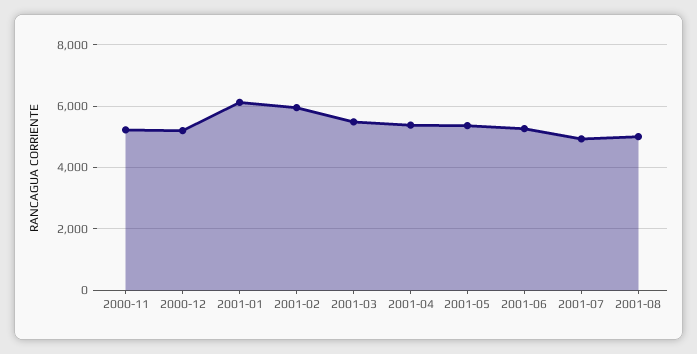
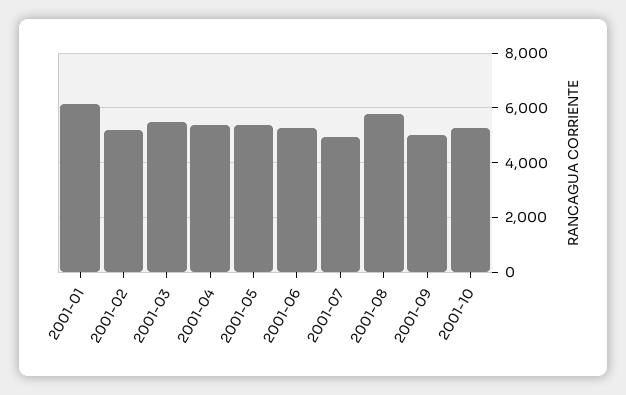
2000-11: 5200 -> none
2000-12: 5200 -> none
2001-02: 6000 -> 5250
2001-08: 5000 -> 5750
2001-09: none -> 5000
2001-10: none -> 5250

